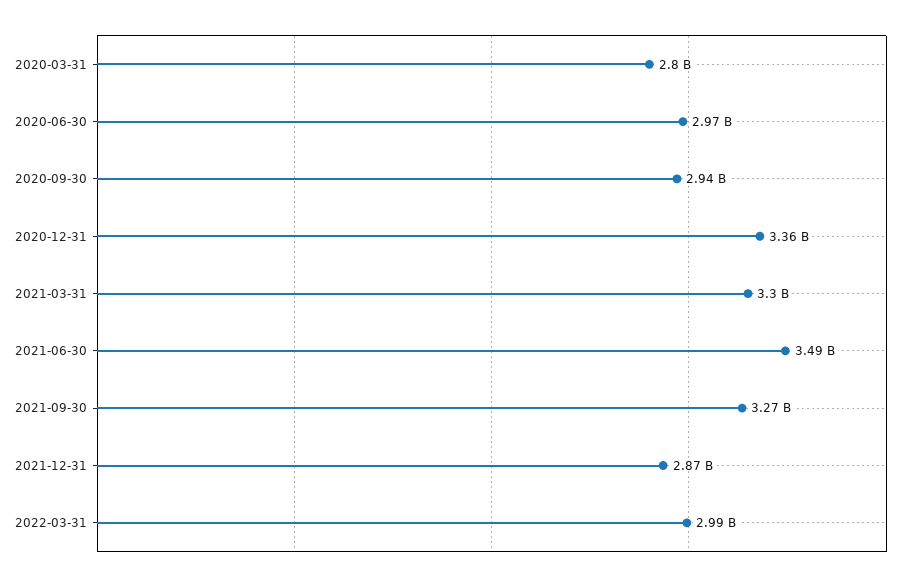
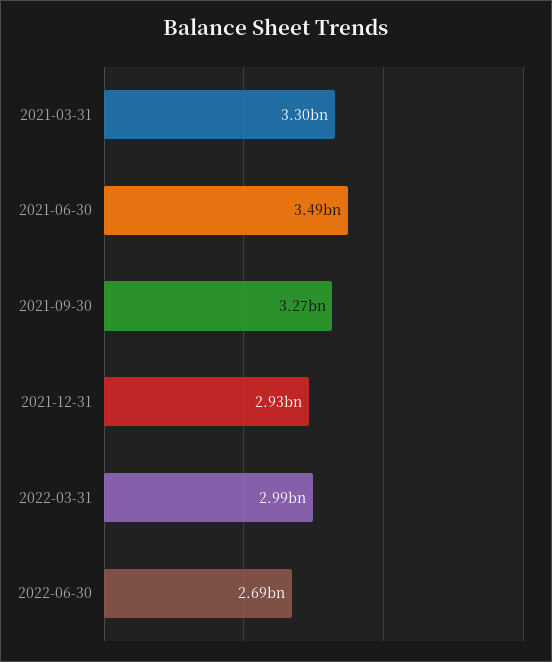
2020-03-31: 2800000000 -> none
2020-06-30: 2970000000 -> none
2020-09-30: 2940000000 -> none
2020-12-31: 3360000000 -> none
2021-12-31: 2870000000 -> 2930000000
2022-06-30: none -> 2690000000

